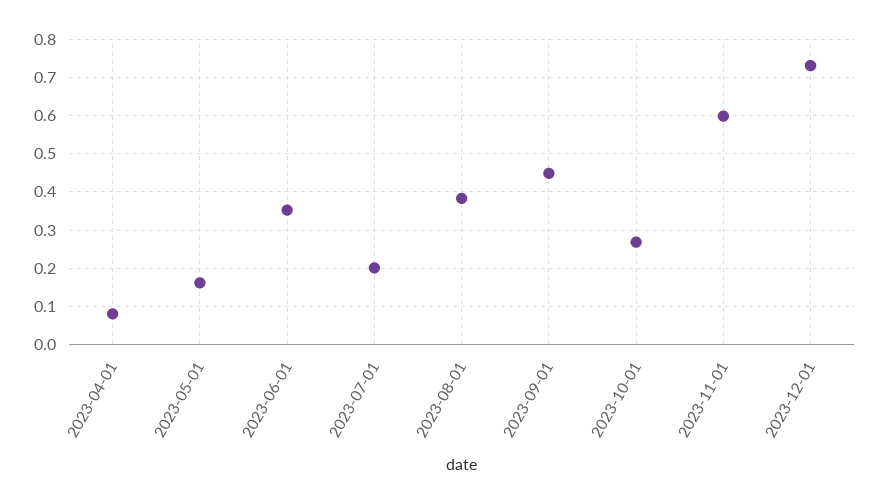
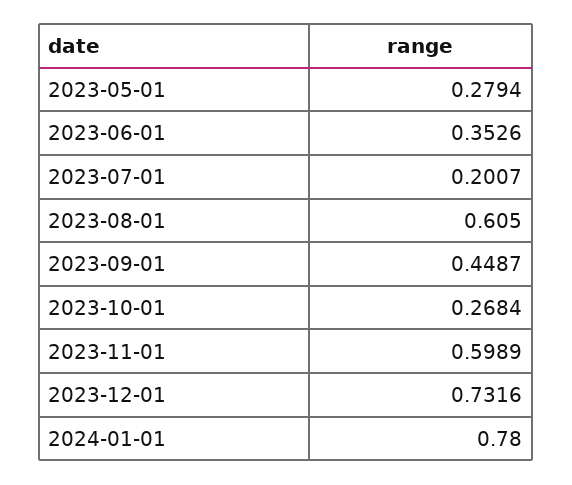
2023-04-01: 0.08 -> none
2023-05-01: 0.16 -> 0.2794
2023-08-01: 0.38 -> 0.605
2024-01-01: none -> 0.78

